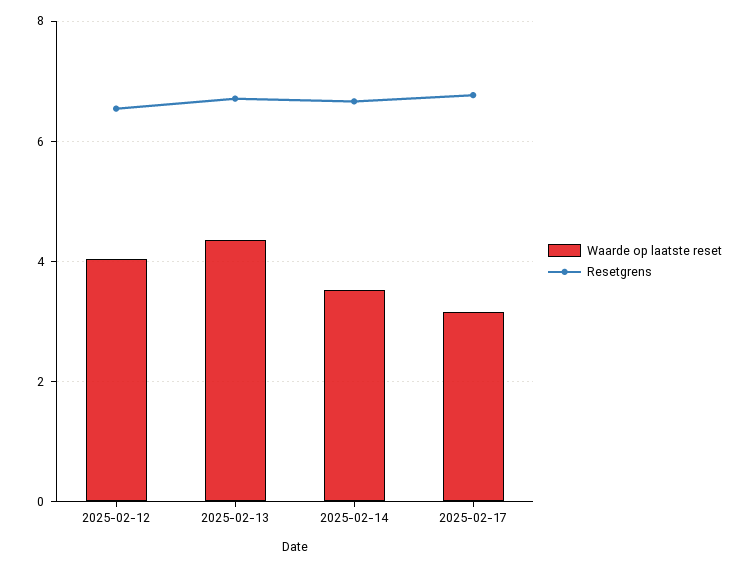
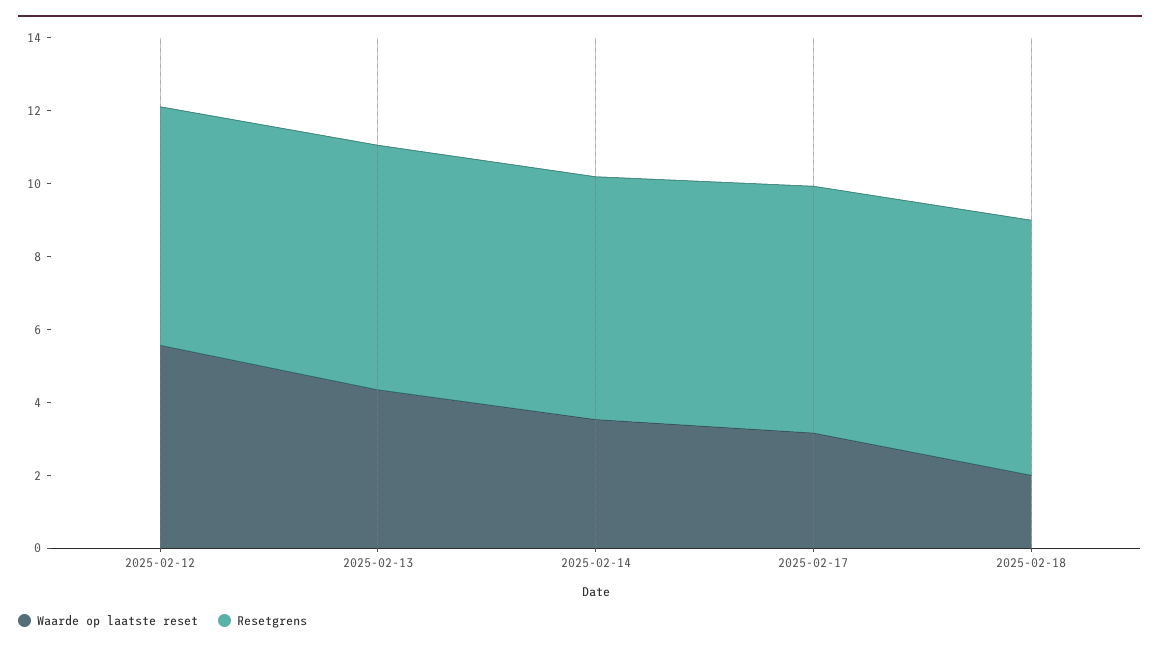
Waarde op laatste reset, 2025-02-12: 4 -> 5.5
Waarde op laatste reset, 2025-02-18: none -> 2
Resetgrens, 2025-02-18: none -> 7

